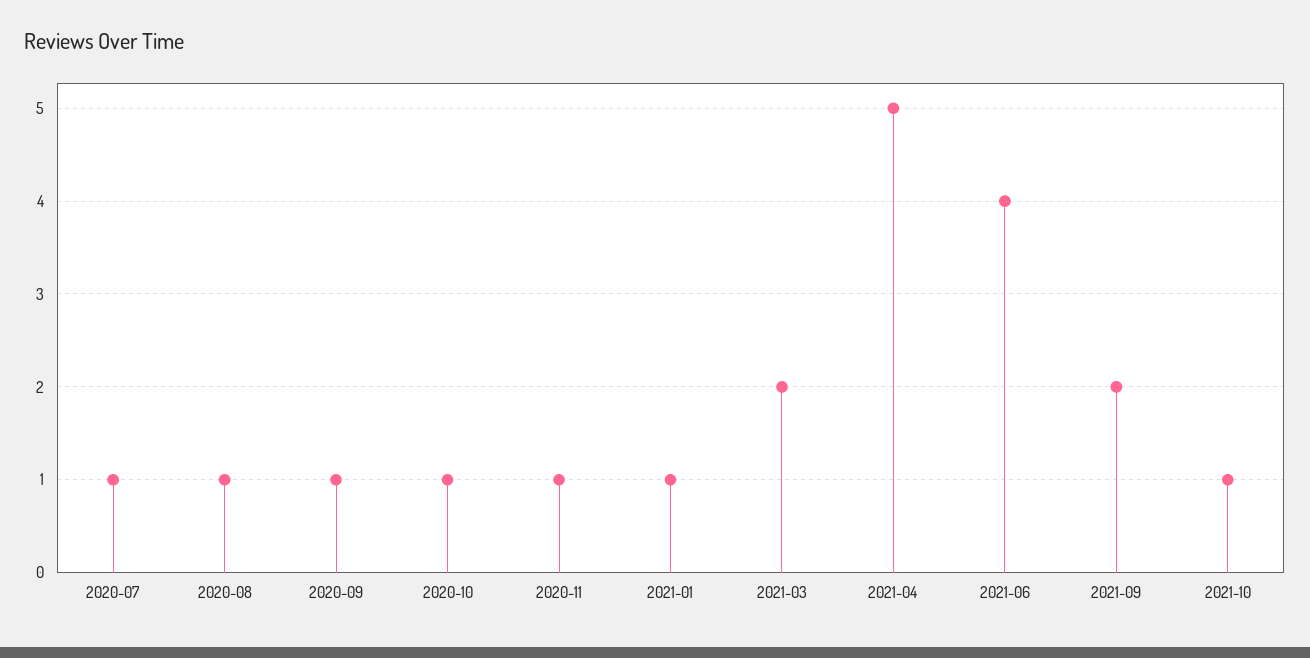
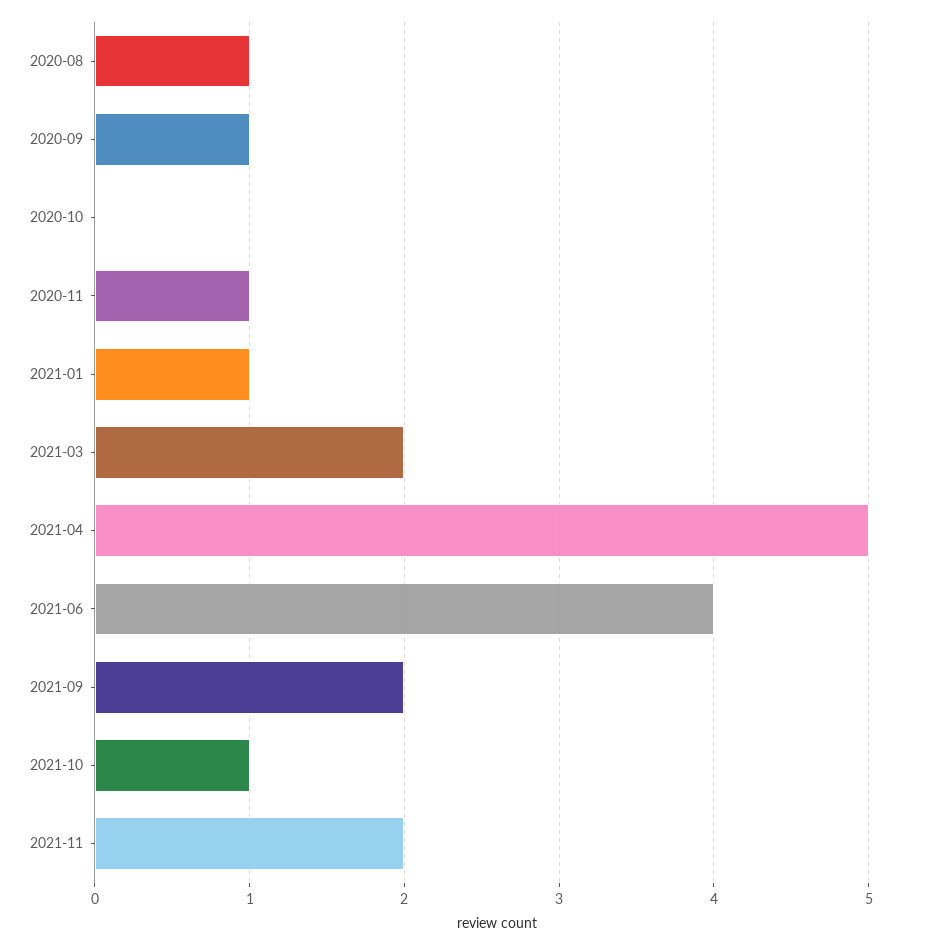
2020-07: 1 -> none
2020-10: 1 -> 0
2021-11: none -> 2

